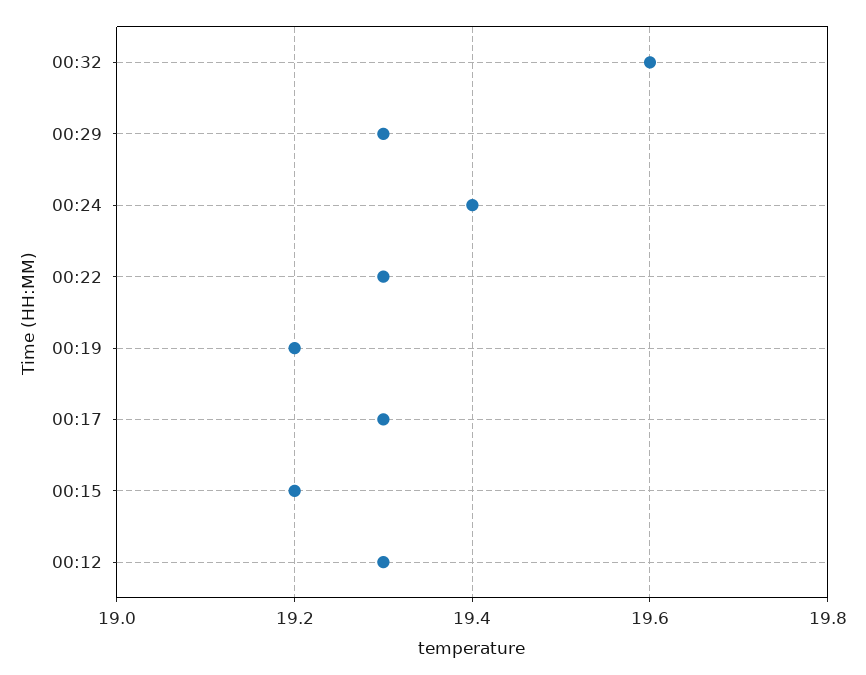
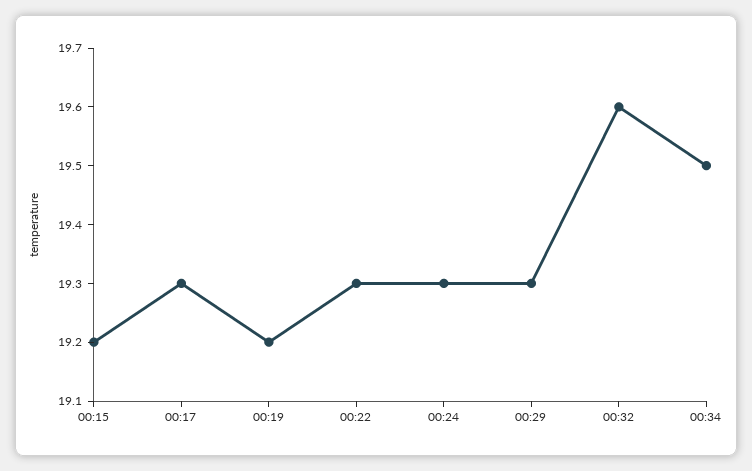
00:24: 19.4 -> 19.3
00:12: 19.3 -> none
00:34: none -> 19.5

